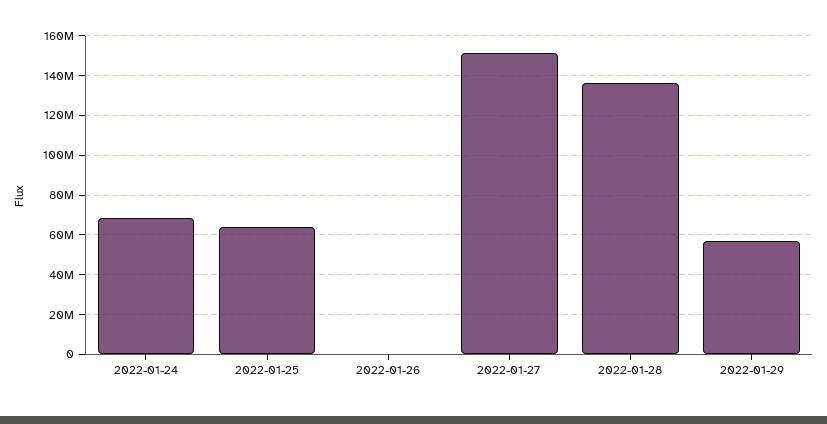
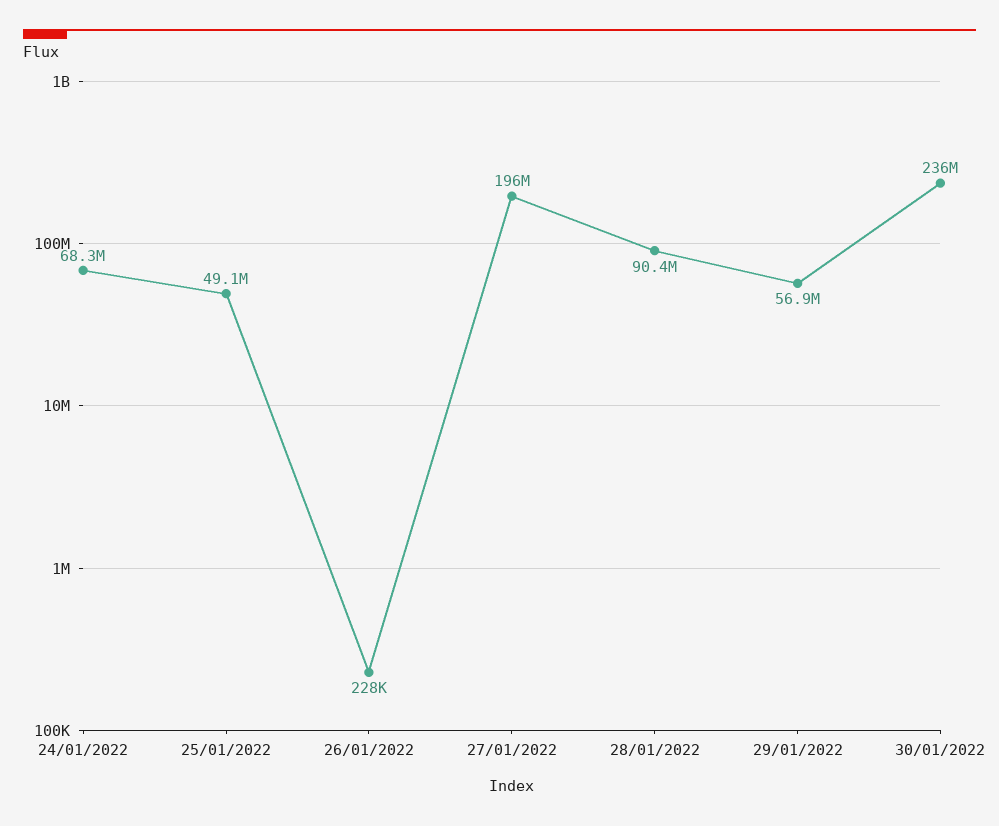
2022-01-25: 65000000 -> 49100000
2022-01-27: 150000000 -> 196000000
2022-01-28: 135000000 -> 90400000
30/01/2022: none -> 236000000

